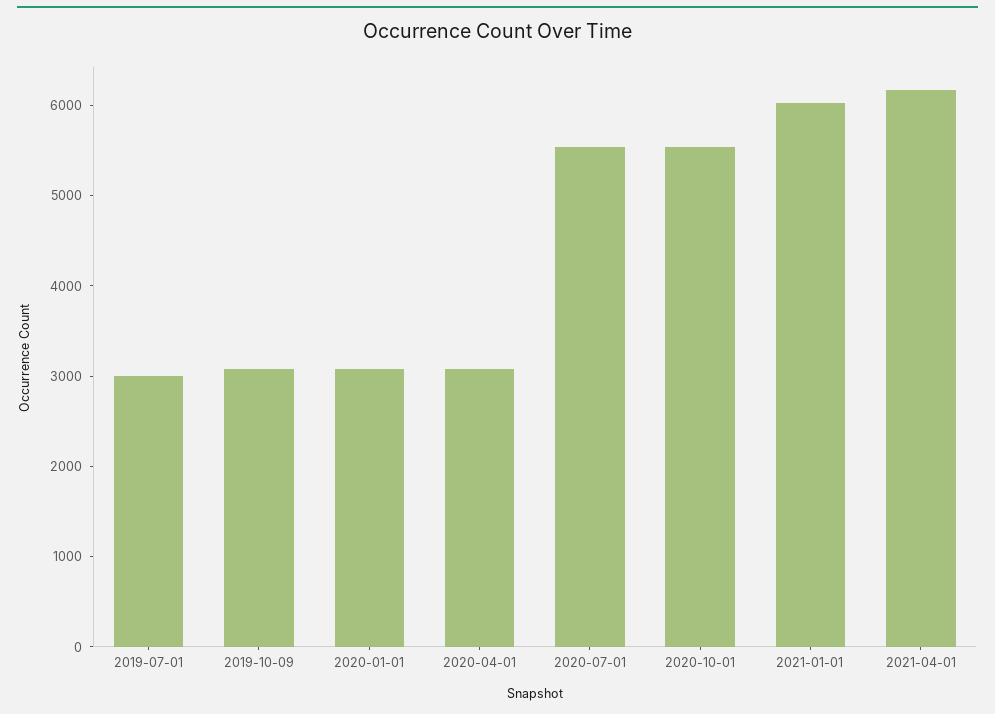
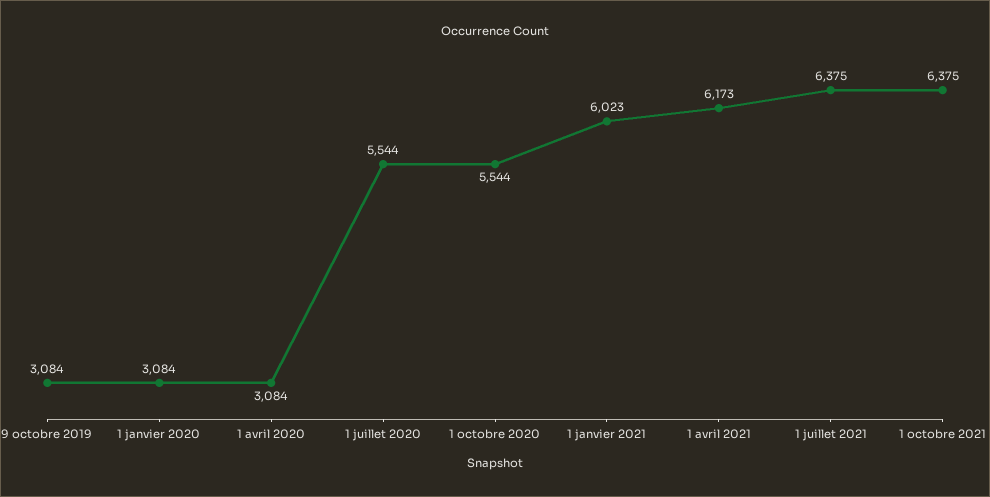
2019-07-01: 3000 -> none
1 juillet 2021: none -> 6375
1 octobre 2021: none -> 6375

